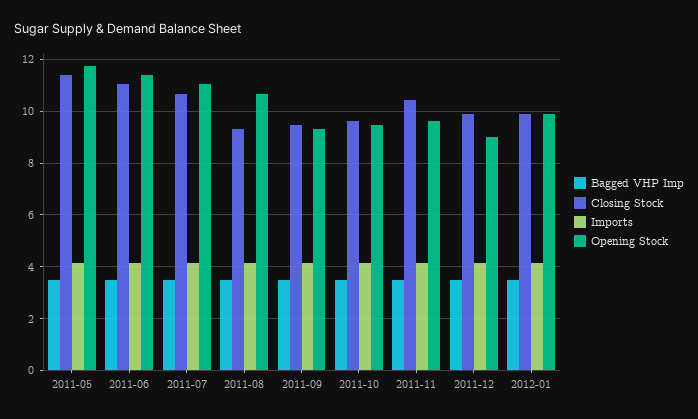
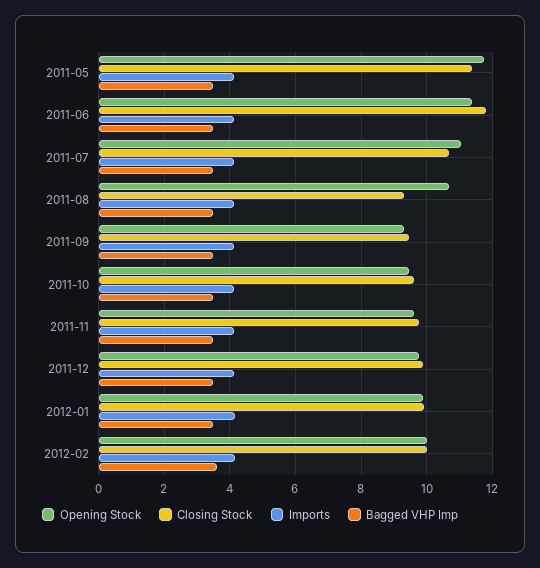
Closing Stock, 2011-06: 11 -> 11.8
Closing Stock, 2011-11: 10.5 -> 9.8
Opening Stock, 2011-12: 9 -> 9.8
Opening Stock, 2012-02: none -> 10
Closing Stock, 2012-02: none -> 10
Imports, 2012-02: none -> 4.2
Bagged VHP Imp, 2012-02: none -> 3.6

